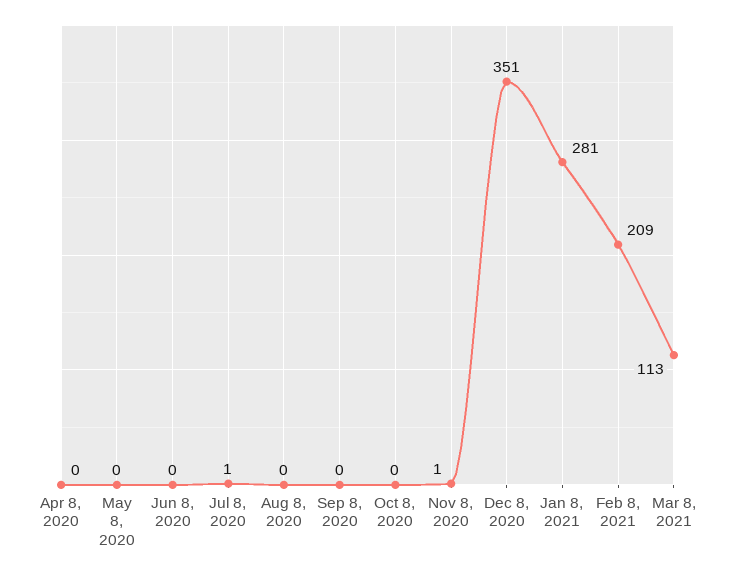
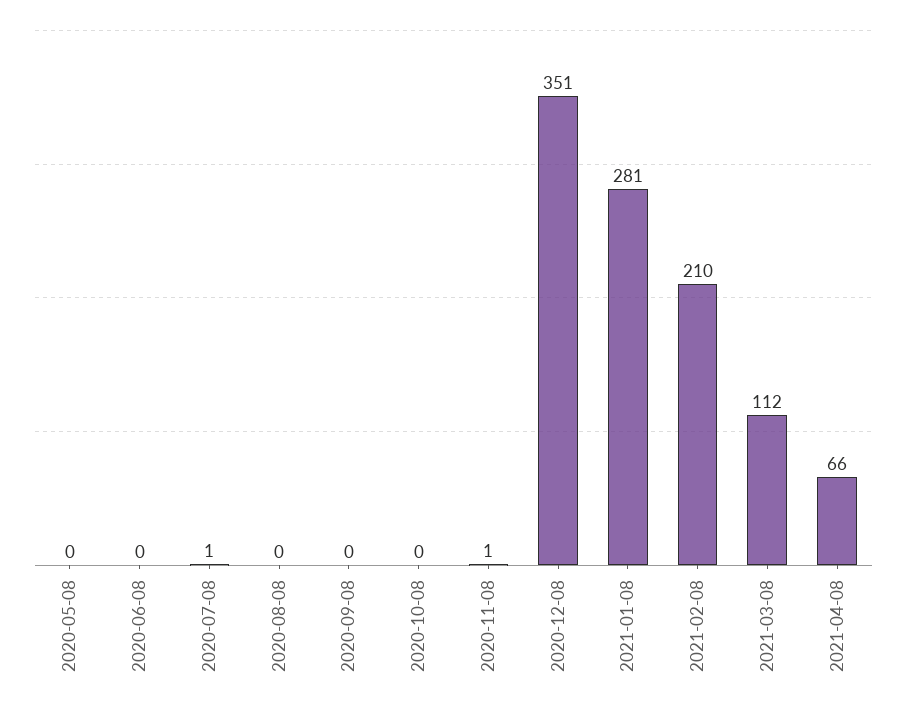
Apr 8, 2020: 0 -> none
Feb 8, 2021: 209 -> 210
Mar 8, 2021: 113 -> 112
2021-04-08: none -> 66

